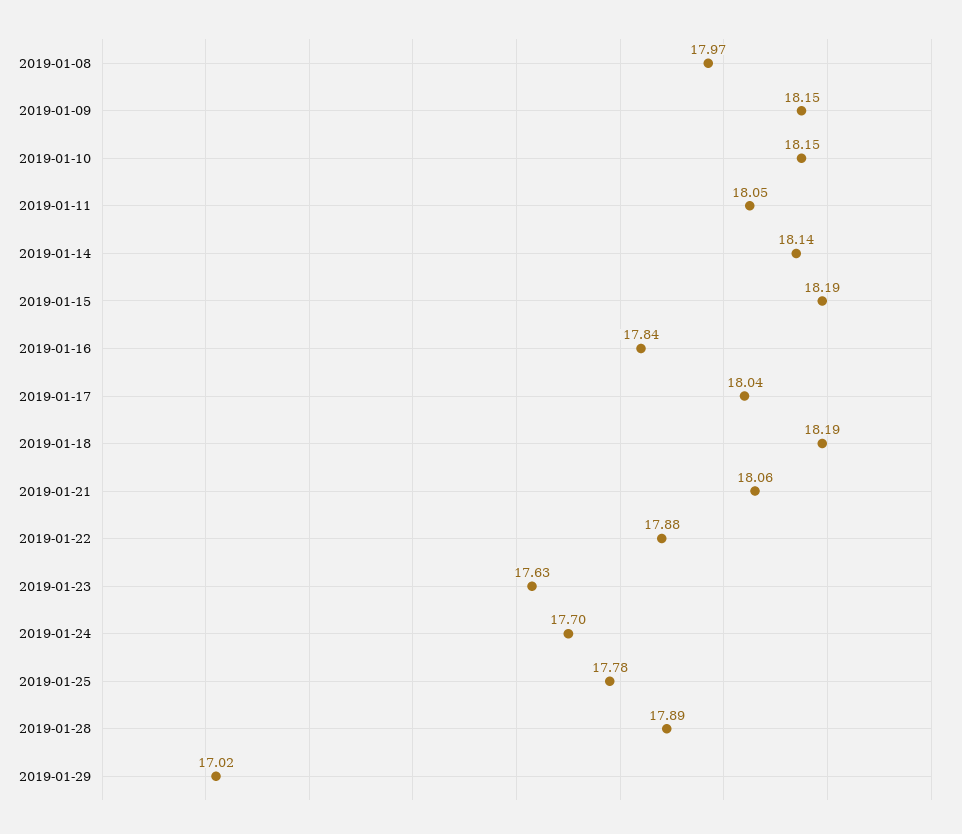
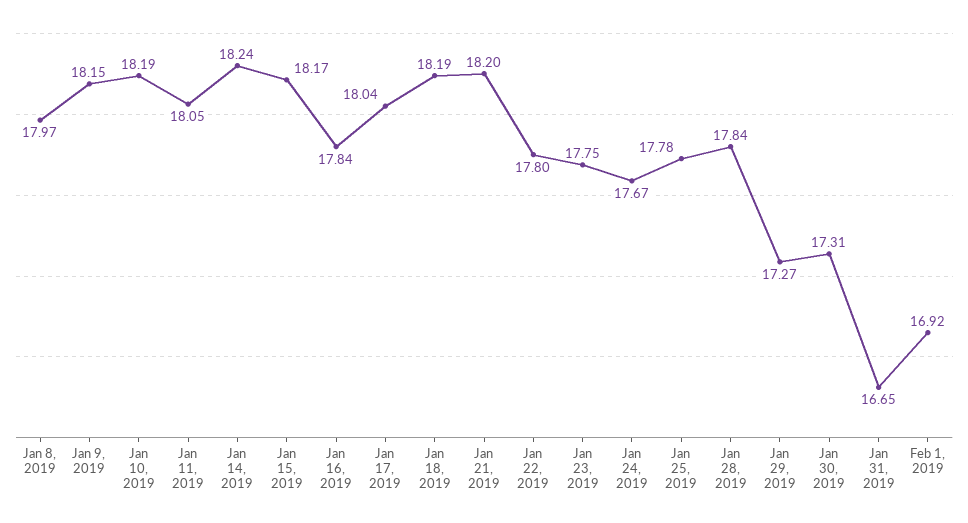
2019-01-10: 18.15 -> 18.19
2019-01-14: 18.14 -> 18.24
2019-01-15: 18.19 -> 18.17
2019-01-21: 18.06 -> 18.2
2019-01-22: 17.88 -> 17.8
2019-01-23: 17.63 -> 17.75
2019-01-24: 17.7 -> 17.67
2019-01-28: 17.89 -> 17.84
2019-01-29: 17.02 -> 17.27
Jan 30, 2019: none -> 17.31
Jan 31, 2019: none -> 16.65
Feb 1, 2019: none -> 16.92

